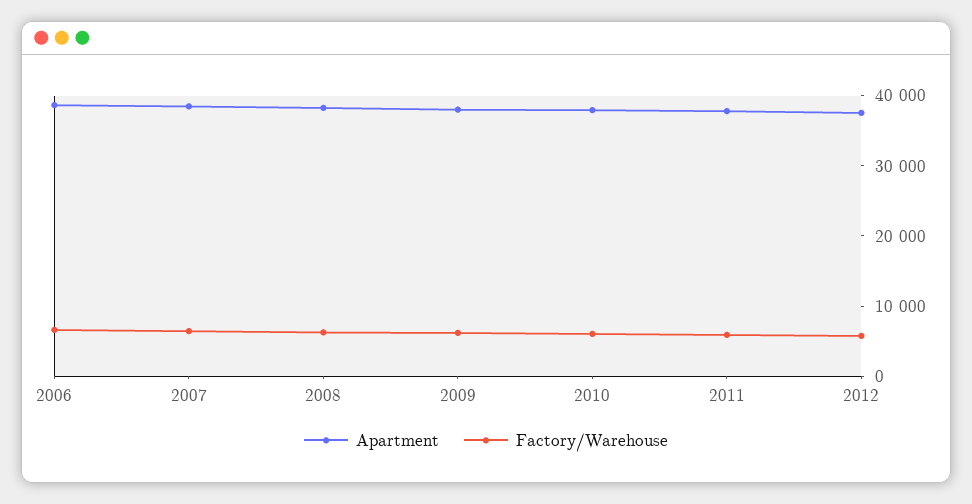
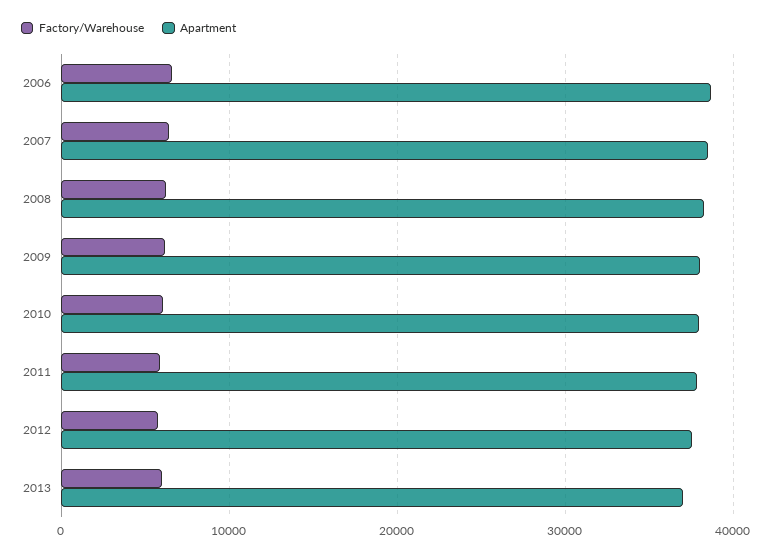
Factory/Warehouse, 2013: none -> 6000
Apartment, 2013: none -> 37000

